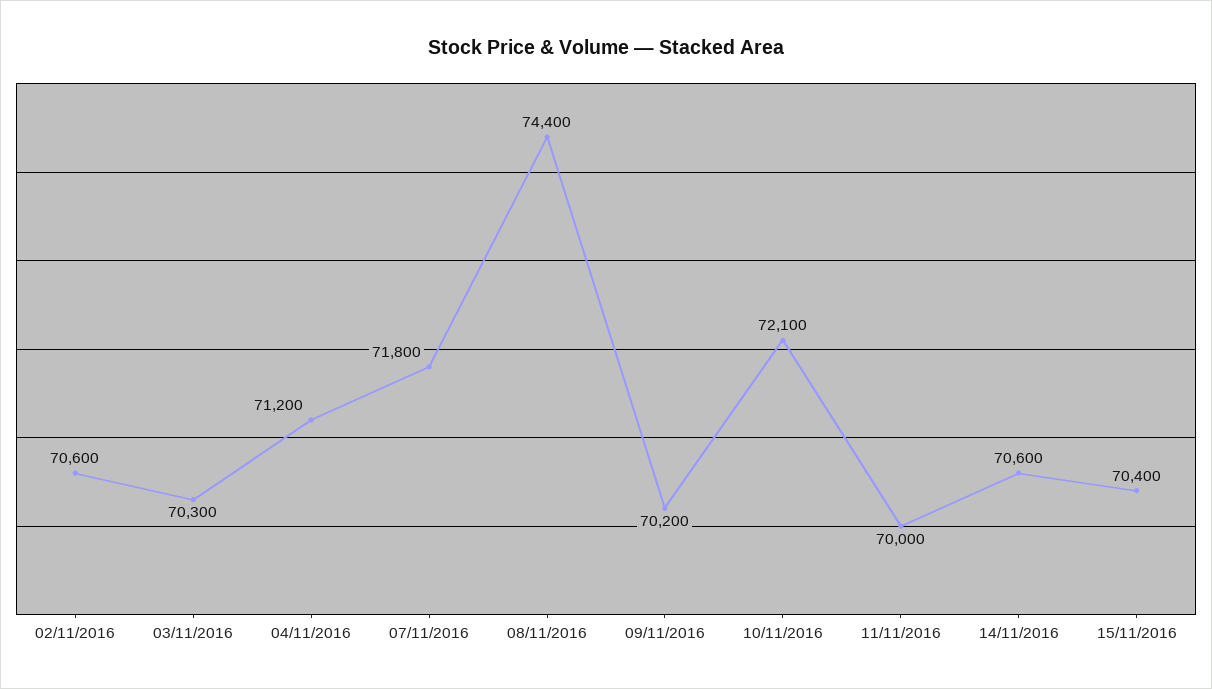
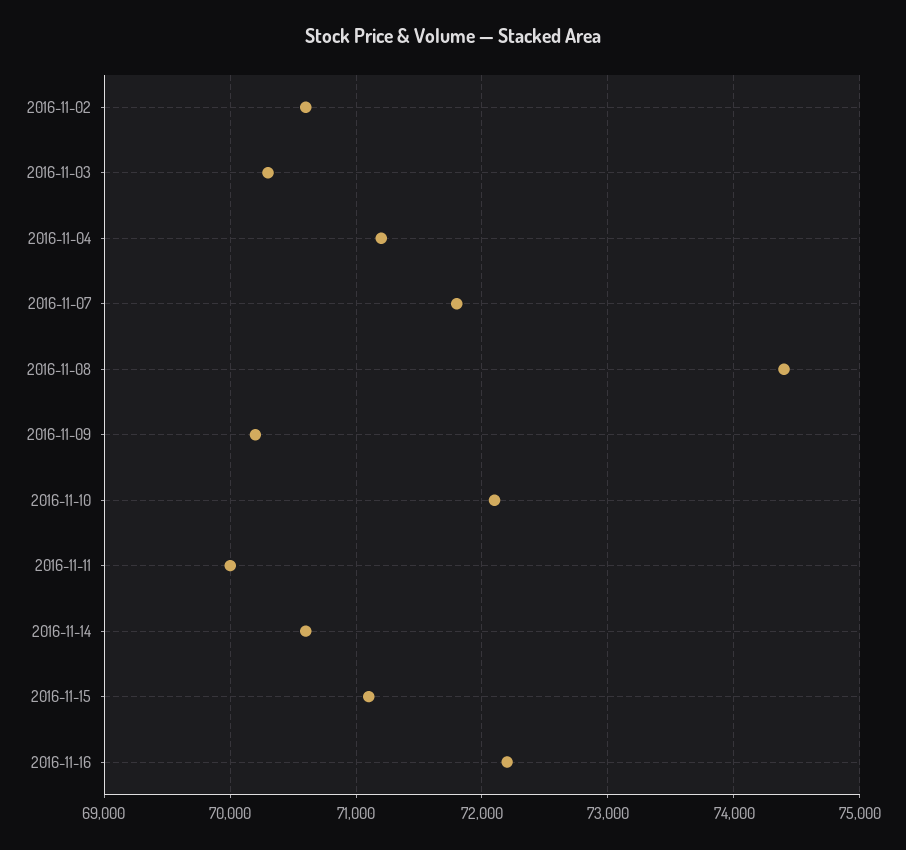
15/11/2016: 70400 -> 71100
2016-11-16: none -> 72200

